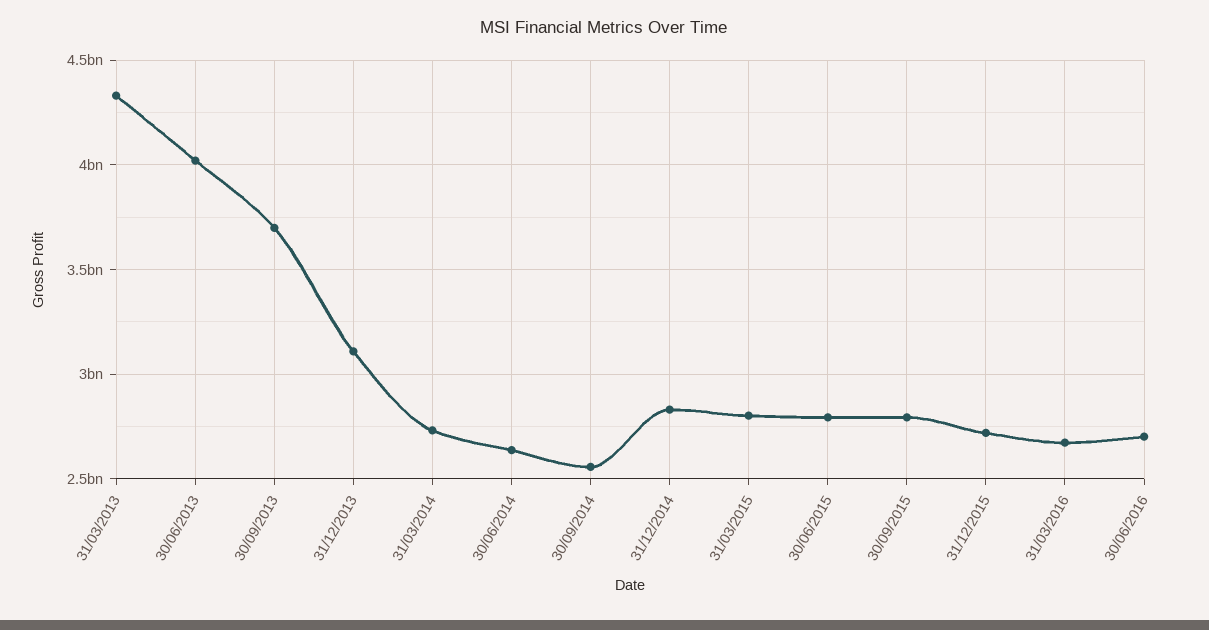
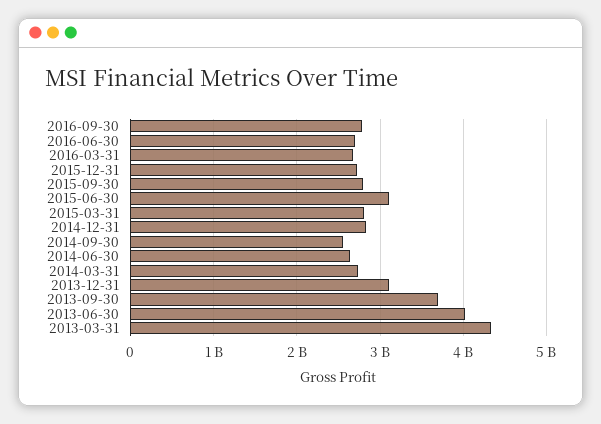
30/06/2015: 2800000000 -> 3100000000
2016-09-30: none -> 2800000000

